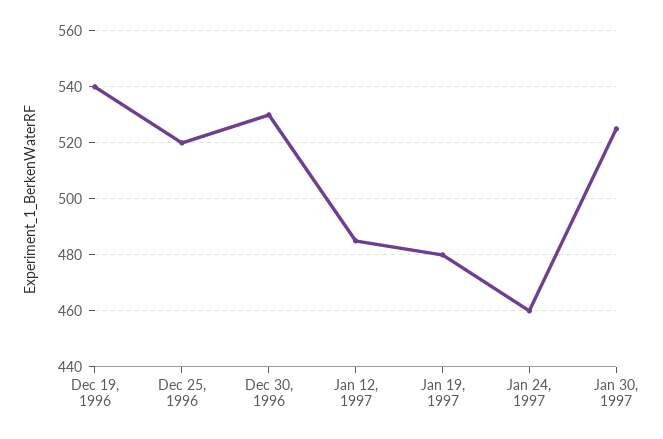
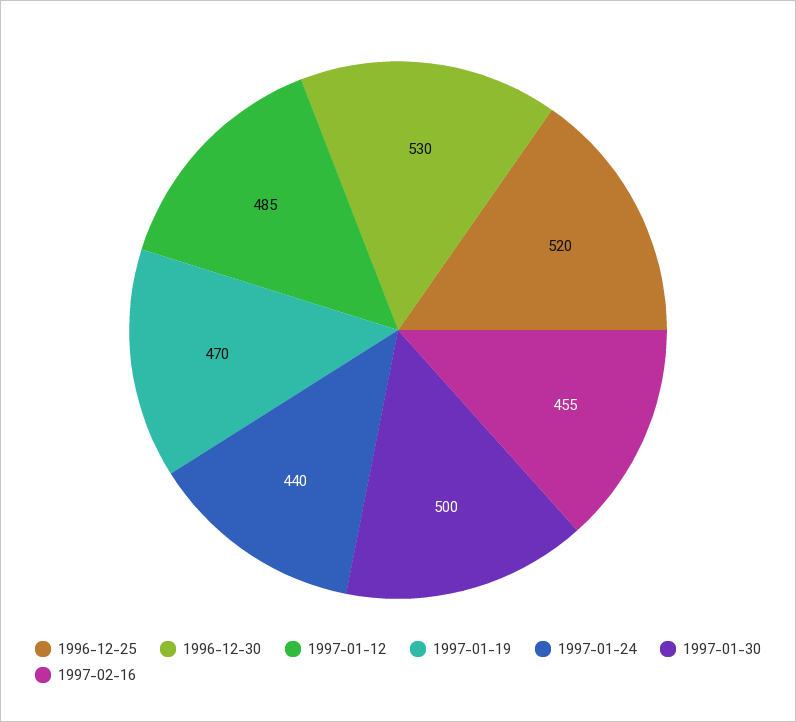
Dec 19, 1996: 540 -> none
Jan 19, 1997: 480 -> 470
Jan 24, 1997: 460 -> 440
Jan 30, 1997: 525 -> 500
1997-02-16: none -> 455

